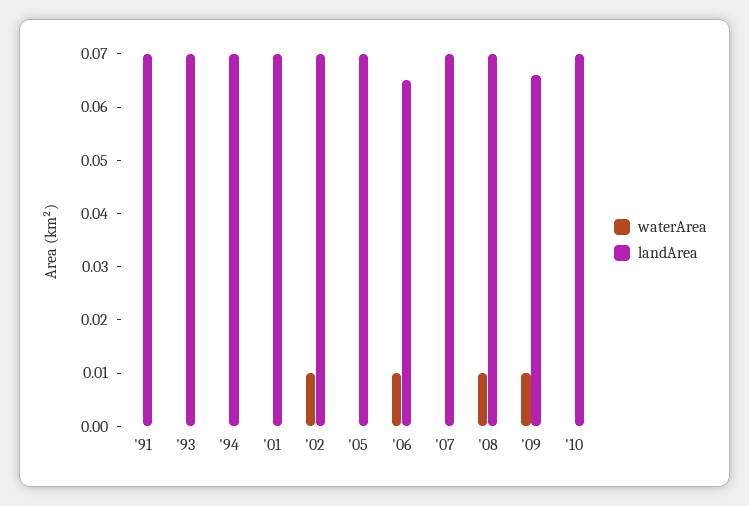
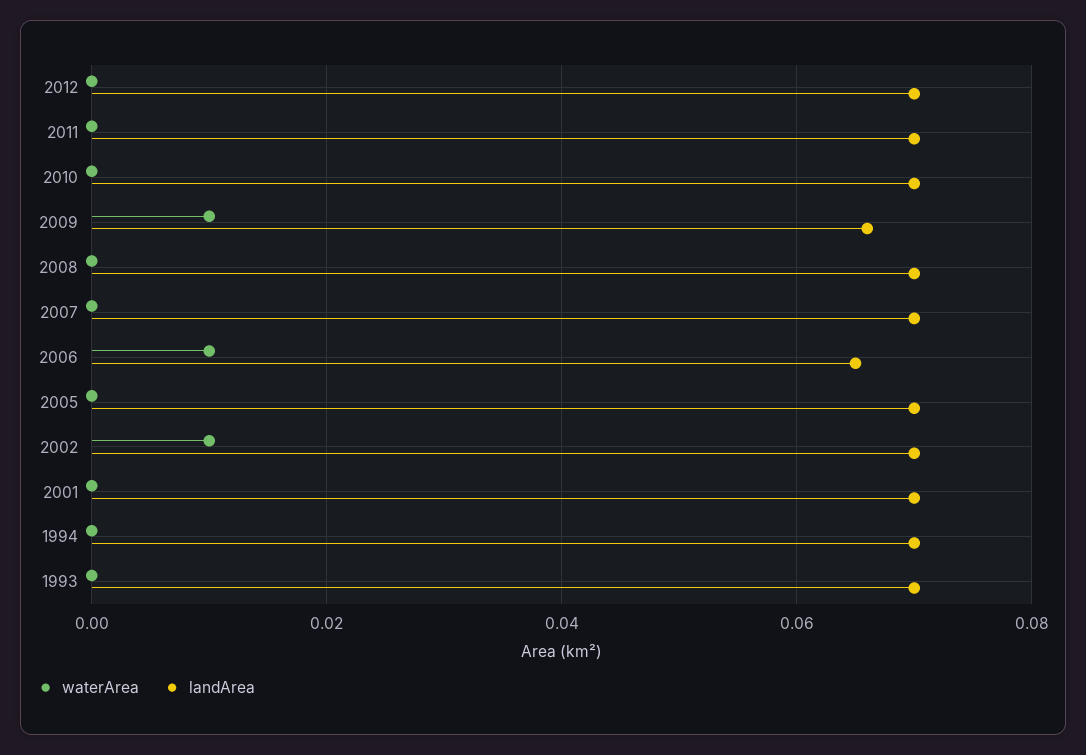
waterArea, '91: 0 -> none
landArea, '91: 0.07 -> none
waterArea, '08: 0.01 -> 0
waterArea, 2012: none -> 0
landArea, 2012: none -> 0.07
waterArea, 2011: none -> 0
landArea, 2011: none -> 0.07

